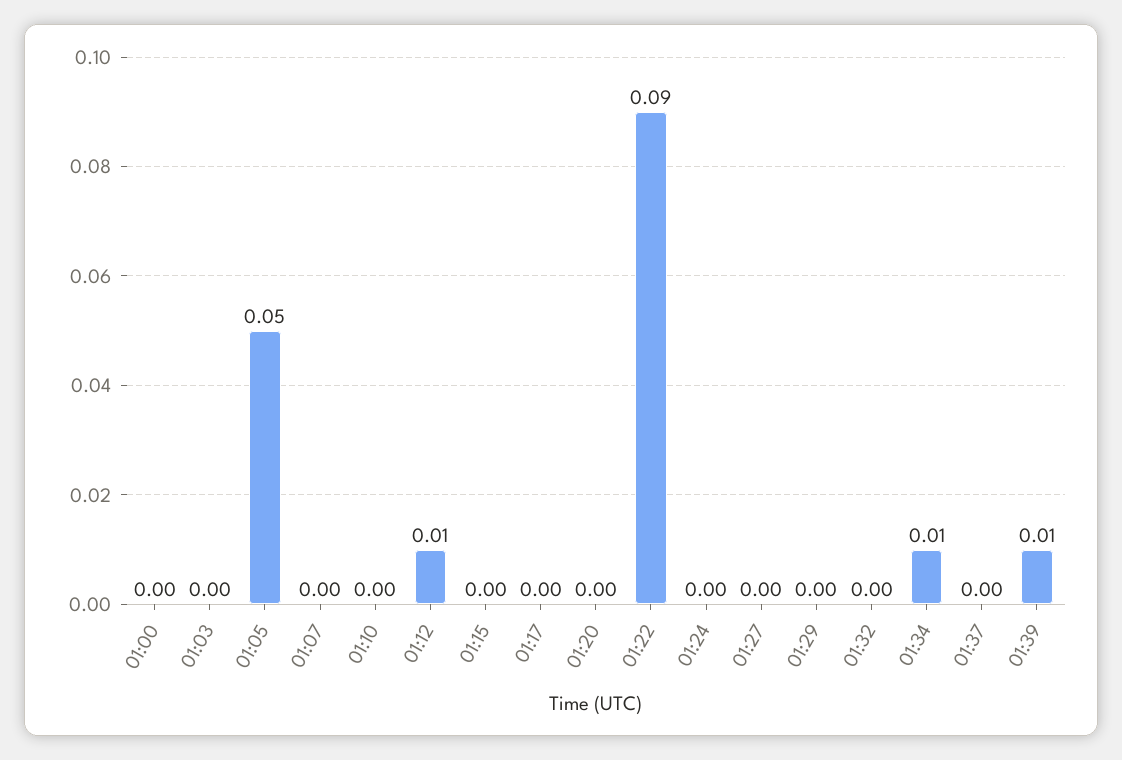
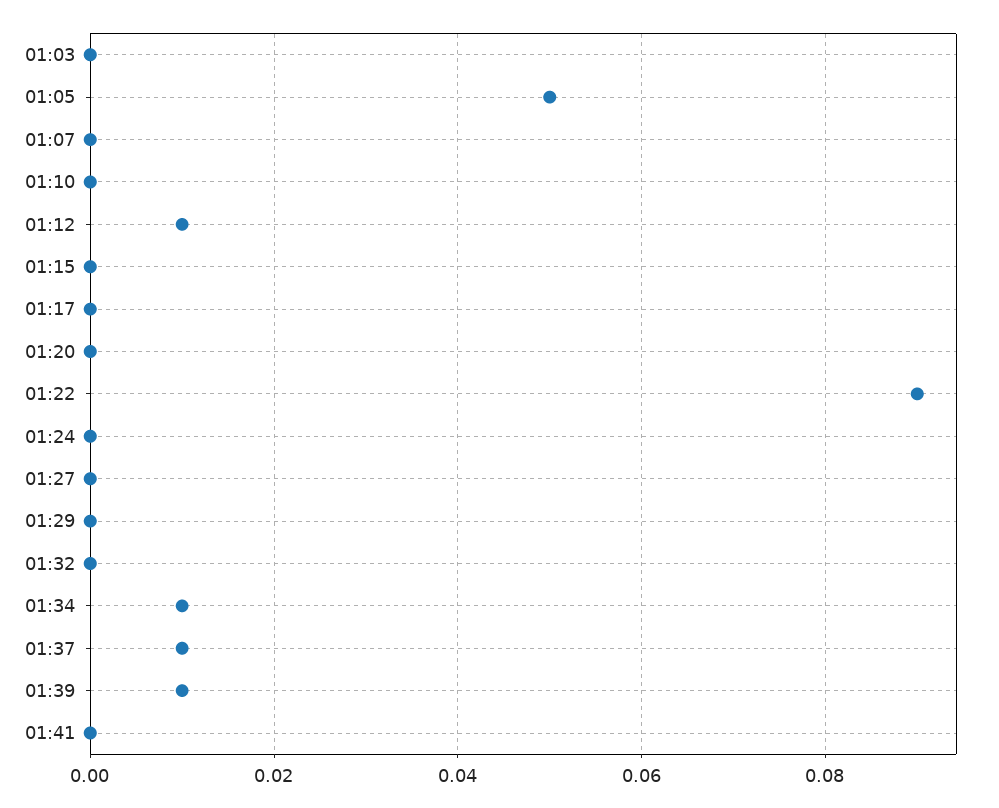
01:00: 0 -> none
01:37: 0 -> 0.01
01:41: none -> 0

